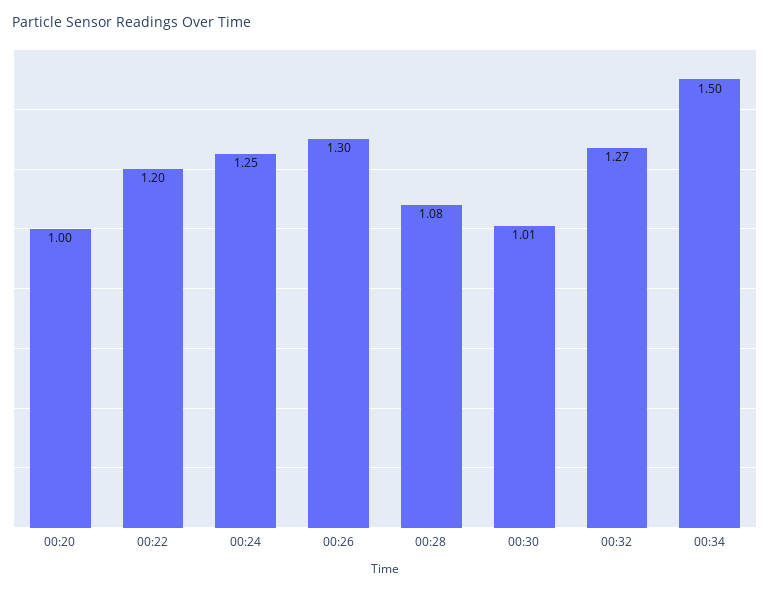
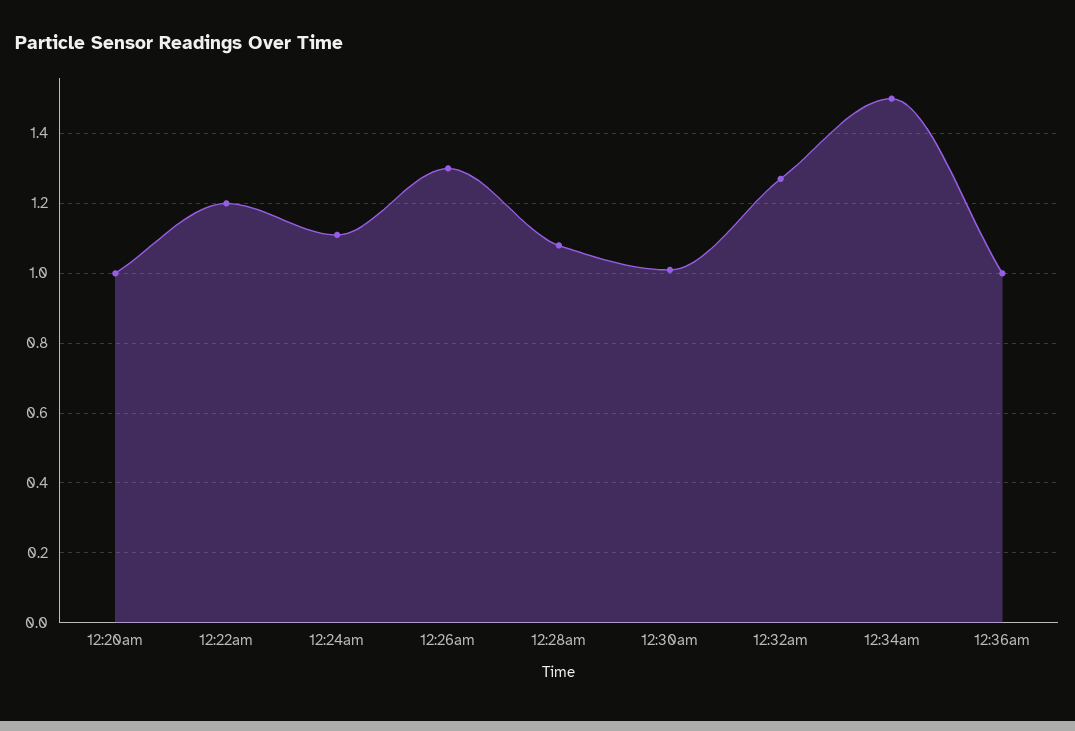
00:24: 1.25 -> 1.1
12:36am: none -> 1

